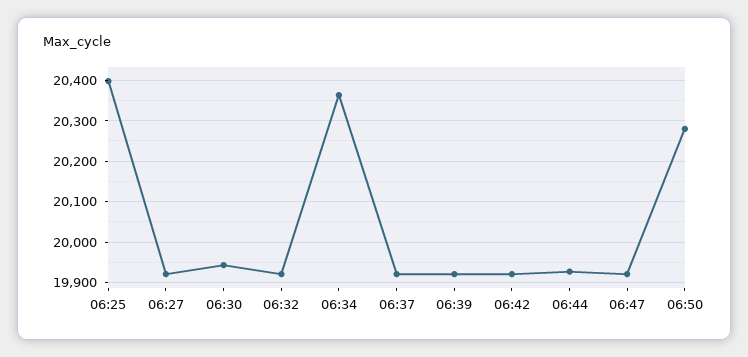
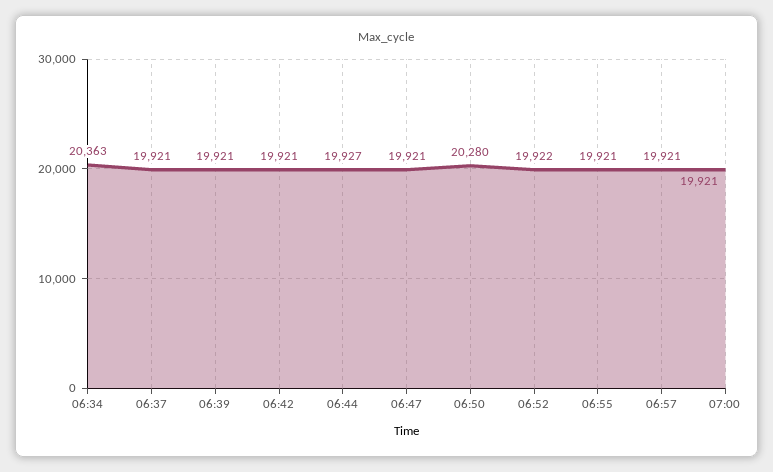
06:25: 20400 -> none
06:27: 19920 -> none
06:30: 19940 -> none
06:32: 19920 -> none
06:52: none -> 19922
06:55: none -> 19921
06:57: none -> 19921
07:00: none -> 19921

